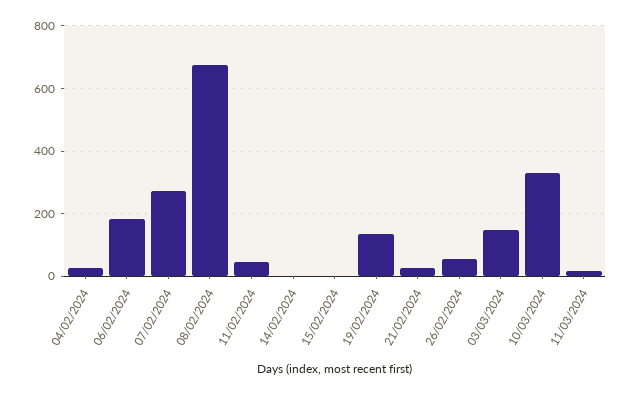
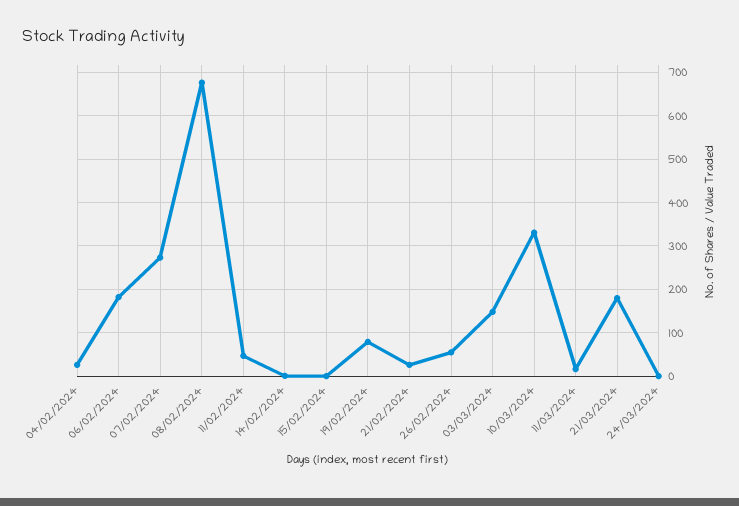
19/02/2024: 140 -> 80
21/03/2024: none -> 180
24/03/2024: none -> 0

